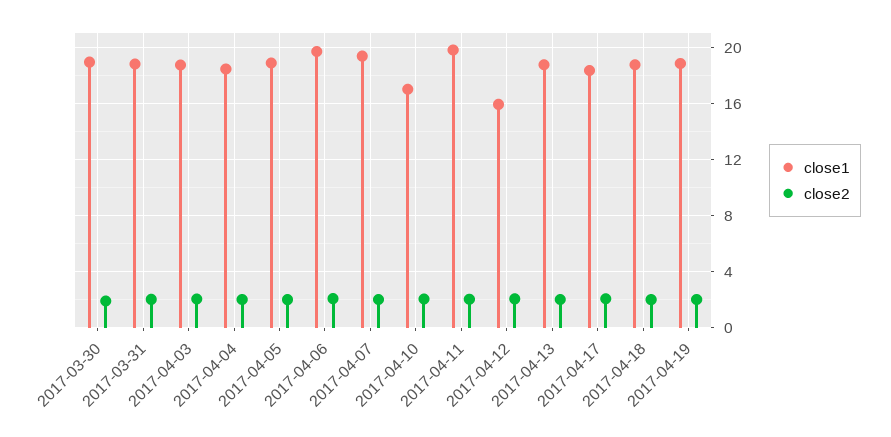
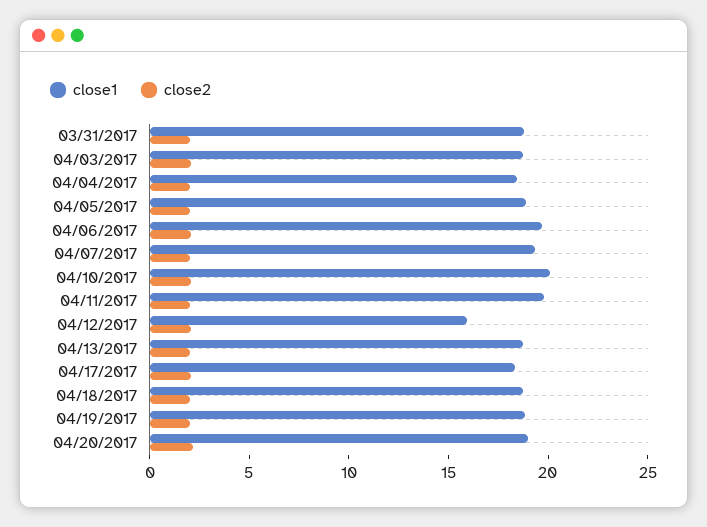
close1, 2017-03-30: 19 -> none
close2, 2017-03-30: 2 -> none
close1, 2017-04-10: 17 -> 20
close1, 04/20/2017: none -> 19
close2, 04/20/2017: none -> 2

